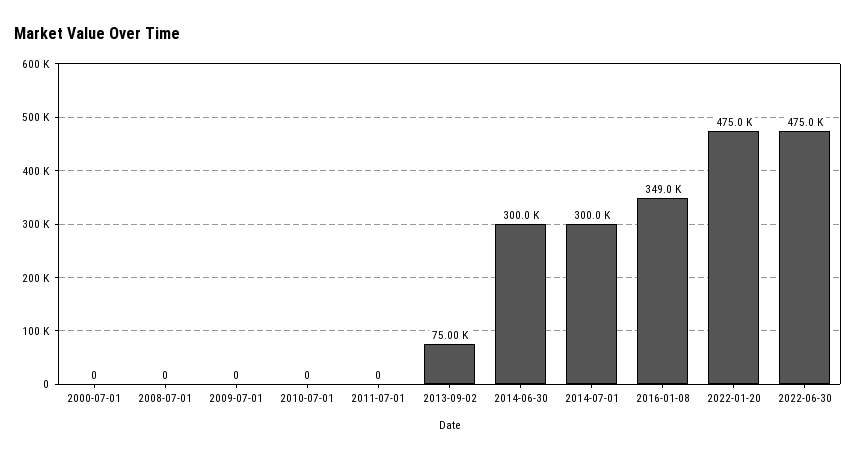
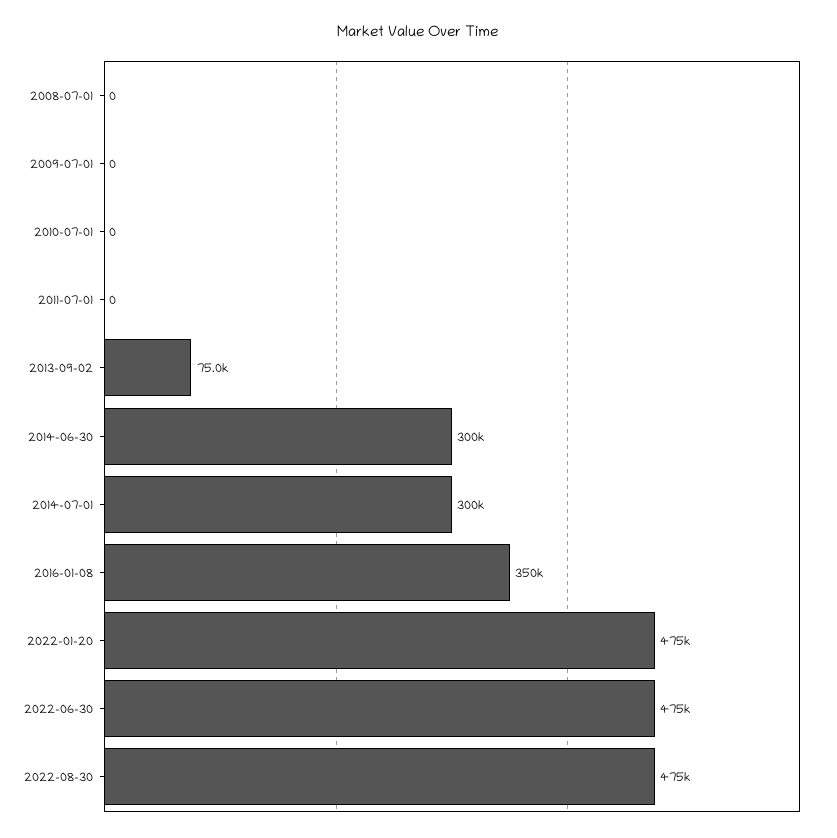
2000-07-01: 0 -> none
2016-01-08: 349000 -> 350000
2022-08-30: none -> 475000

